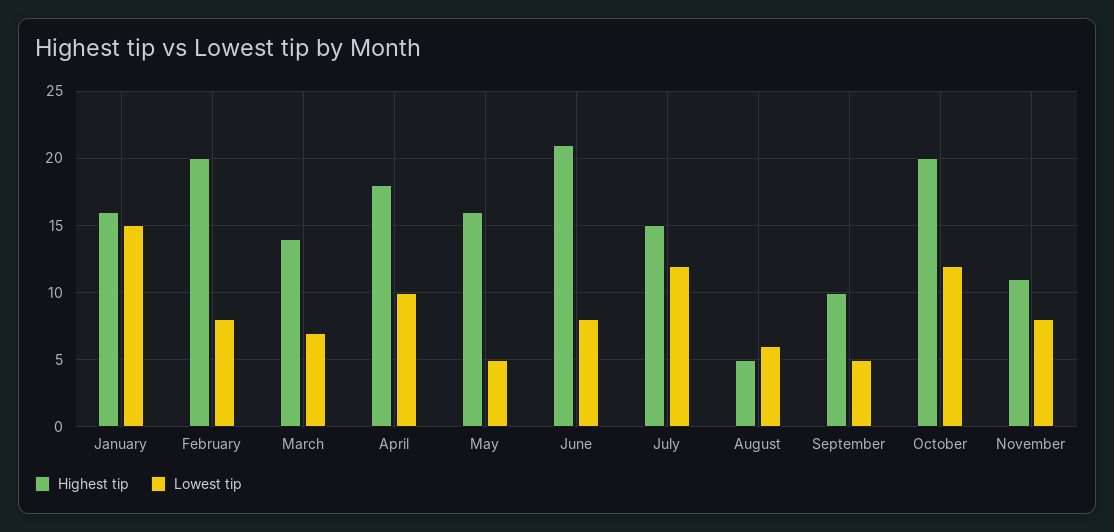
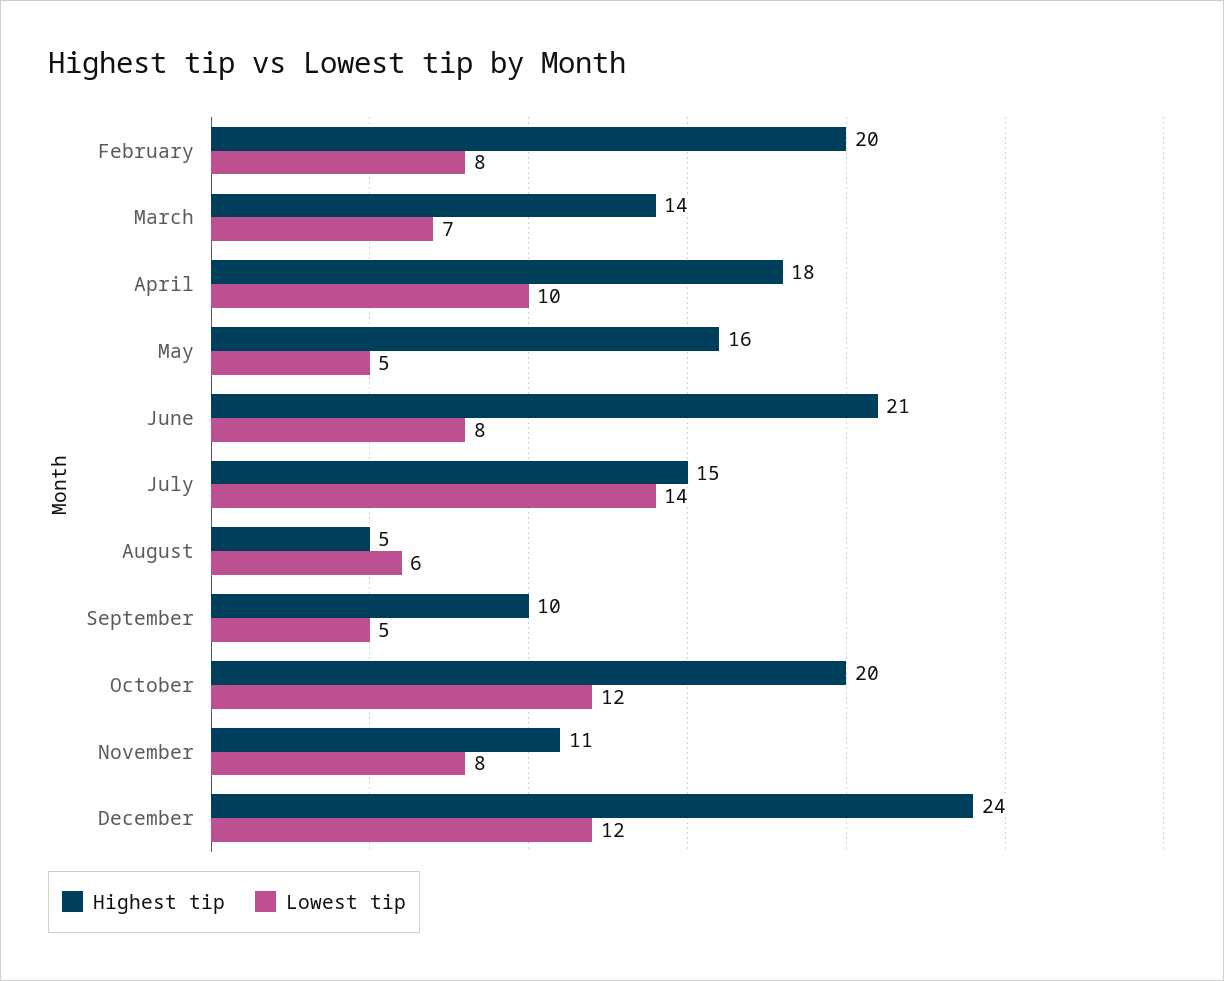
Highest tip, January: 16 -> none
Lowest tip, January: 15 -> none
Lowest tip, July: 12 -> 14
Highest tip, December: none -> 24
Lowest tip, December: none -> 12

